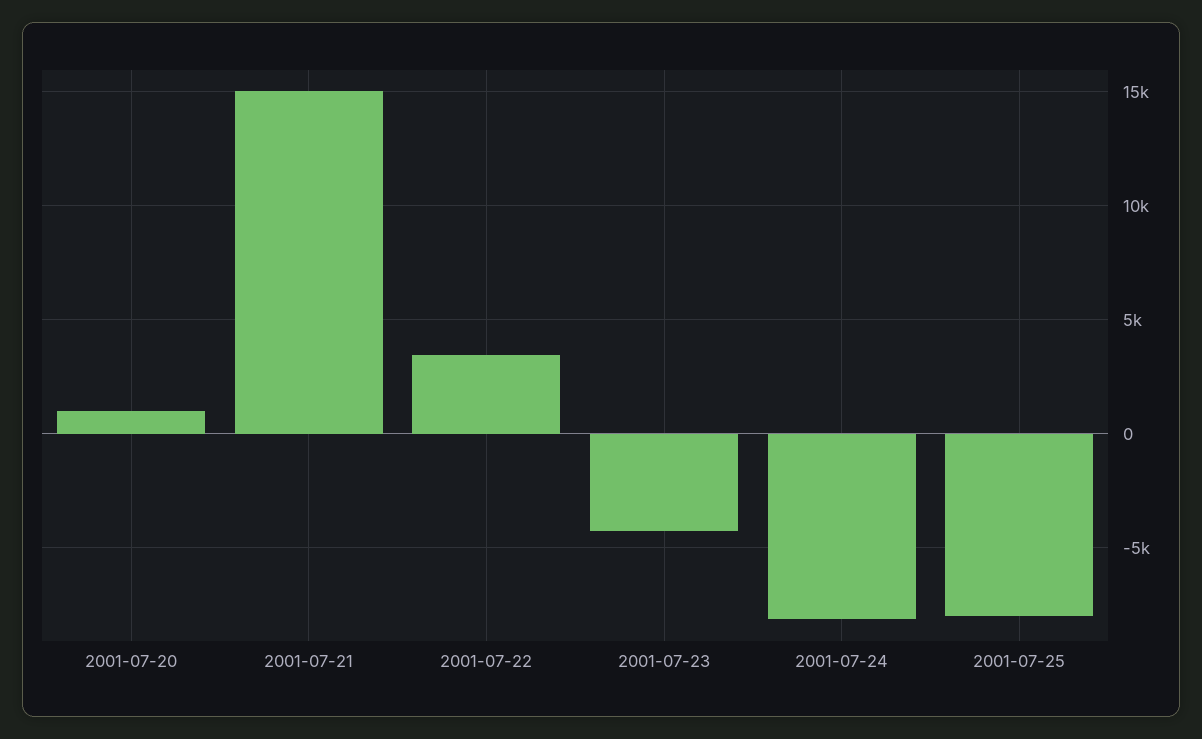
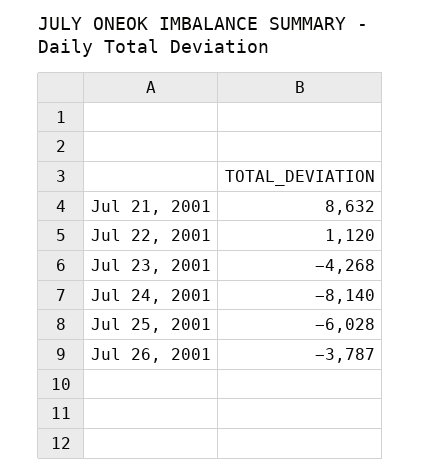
2001-07-20: 1000 -> none
2001-07-21: 15000 -> 8632
2001-07-22: 3500 -> 1120
2001-07-25: -8000 -> -6028
Jul 26, 2001: none -> -3787

